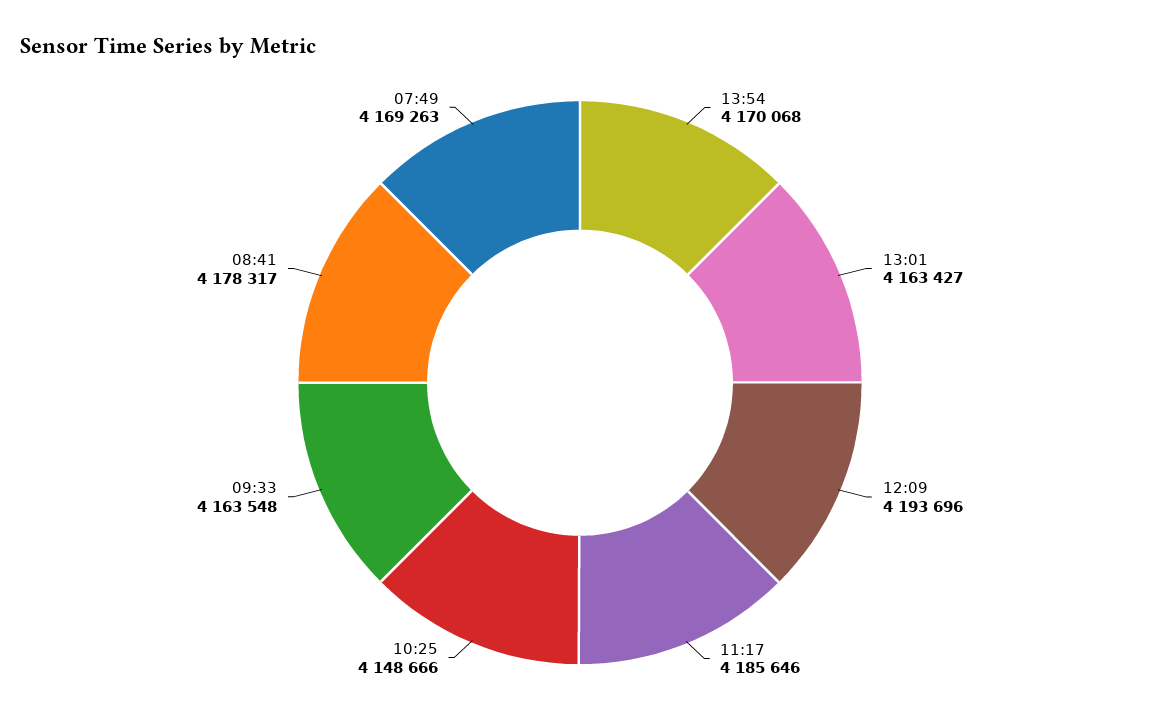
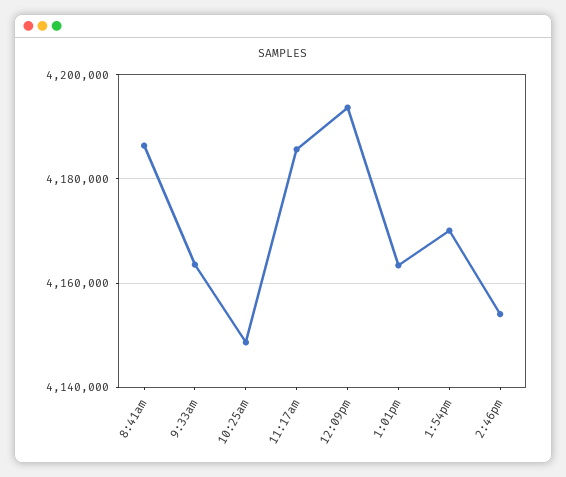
08:41: 4178317 -> 4186000
07:49: 4169263 -> none
2:46pm: none -> 4154000

